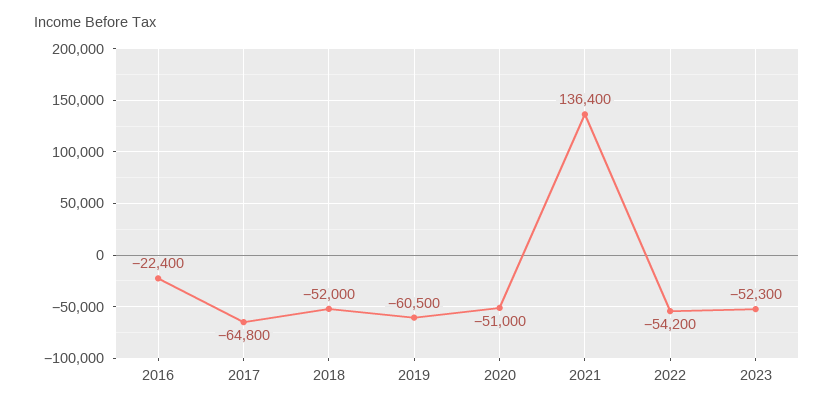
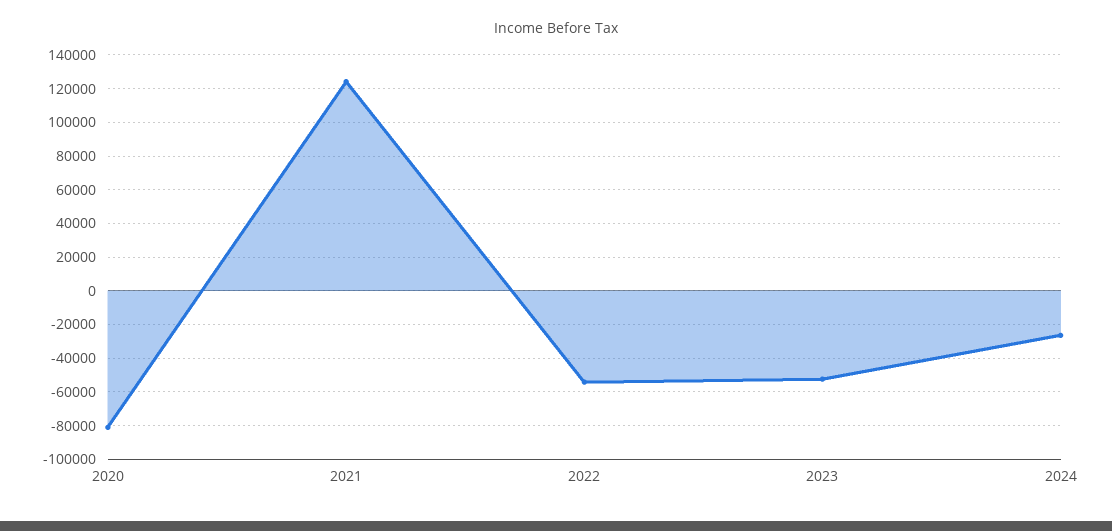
2016: -22400 -> none
2017: -64800 -> none
2018: -52000 -> none
2019: -60500 -> none
2020: -51000 -> -80000
2021: 136400 -> 125000
2024: none -> -25000

